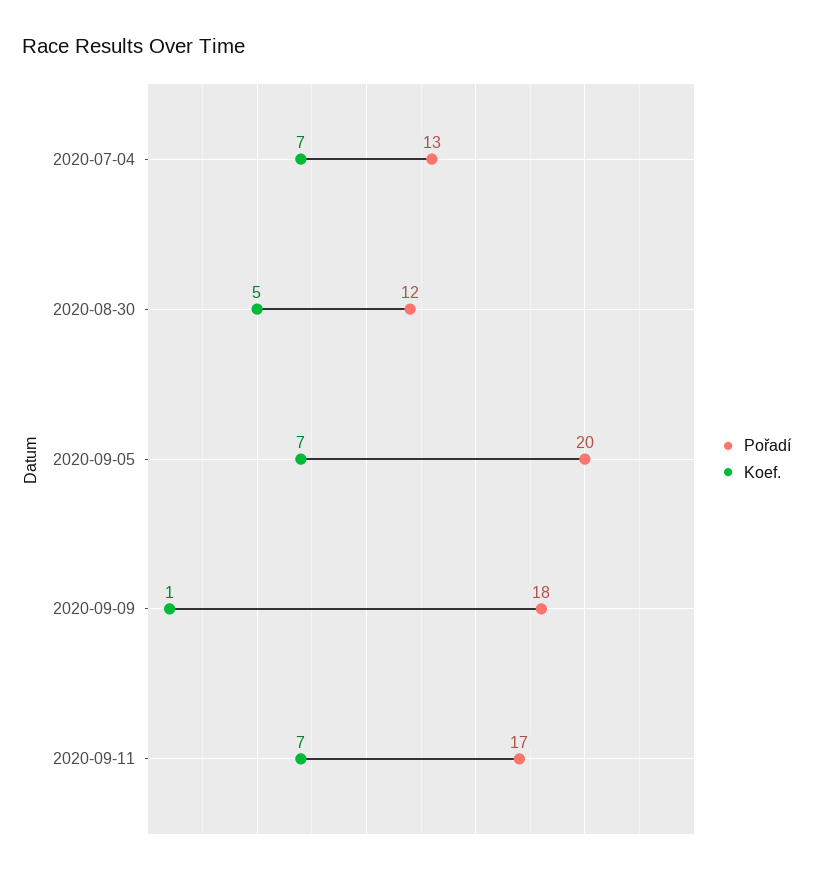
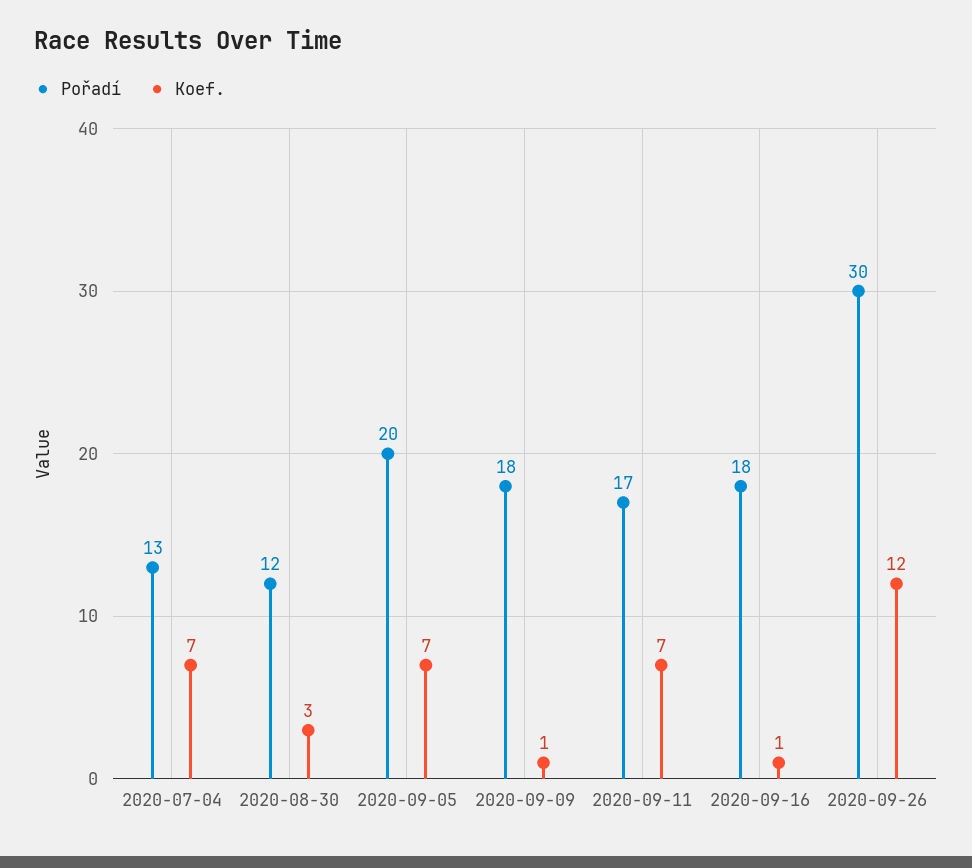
Koef., 2020-08-30: 5 -> 3
Pořadí, 2020-09-16: none -> 18
Koef., 2020-09-16: none -> 1
Pořadí, 2020-09-26: none -> 30
Koef., 2020-09-26: none -> 12

